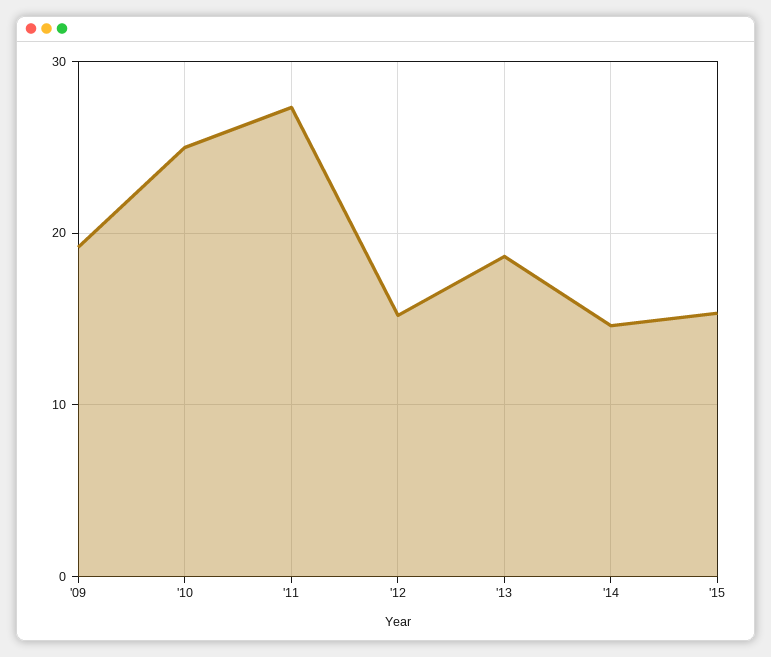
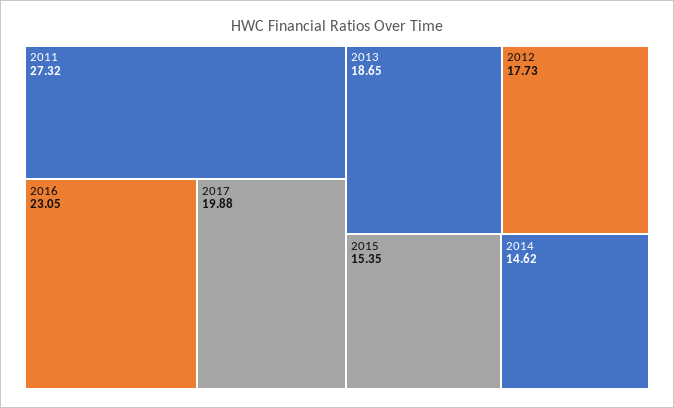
'09: 19 -> none
'10: 25 -> none
'12: 15 -> 17.73
2016: none -> 23.05
2017: none -> 19.88

